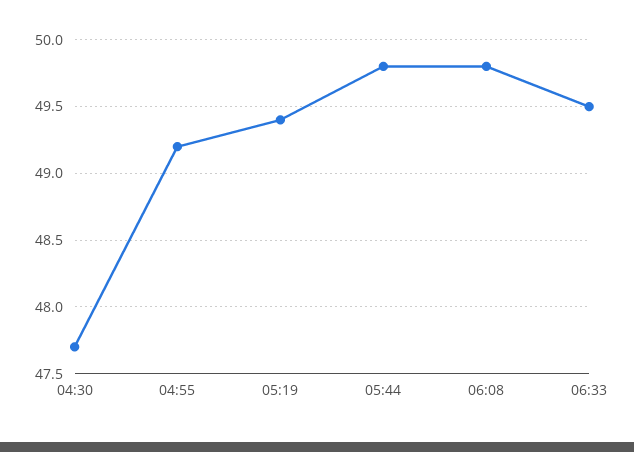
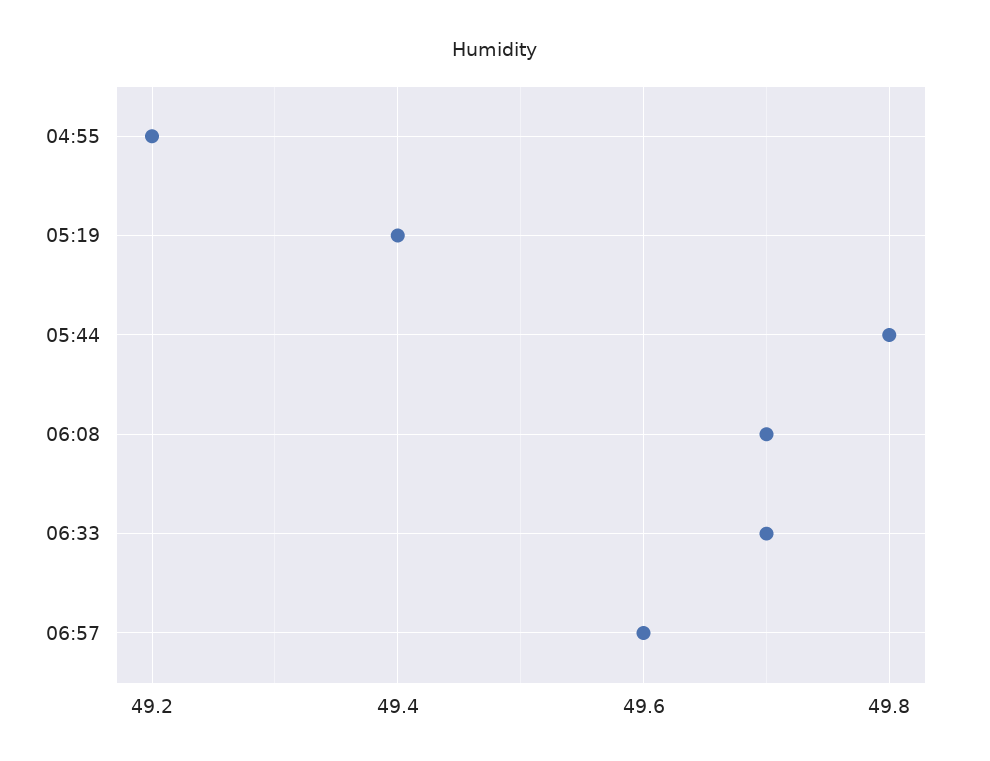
04:30: 47.7 -> none
06:08: 49.8 -> 49.7
06:33: 49.5 -> 49.7
06:57: none -> 49.6

